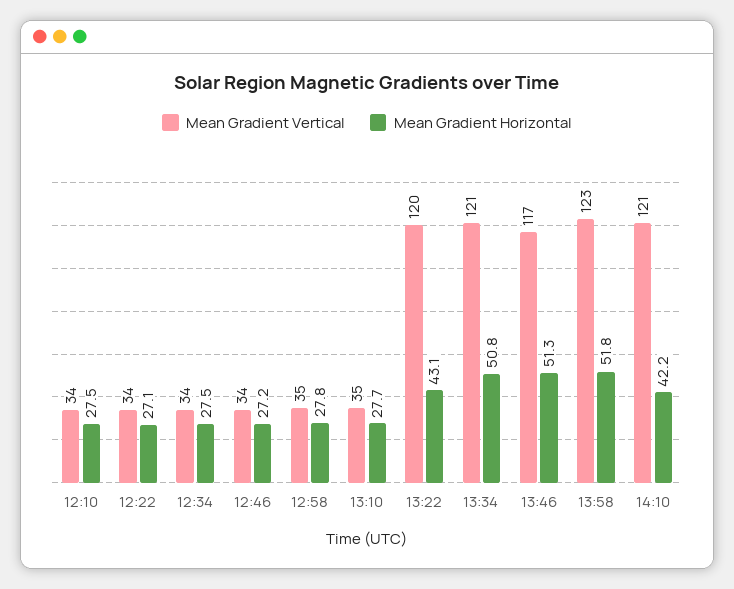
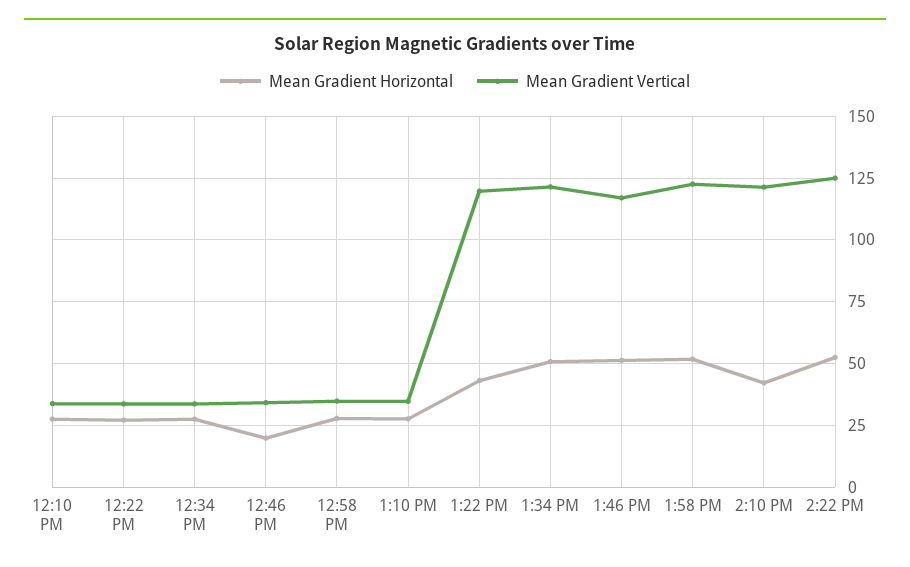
Mean Gradient Horizontal, 12:46: 27.2 -> 20
Mean Gradient Horizontal, 2:22 PM: none -> 52.5
Mean Gradient Vertical, 2:22 PM: none -> 125

